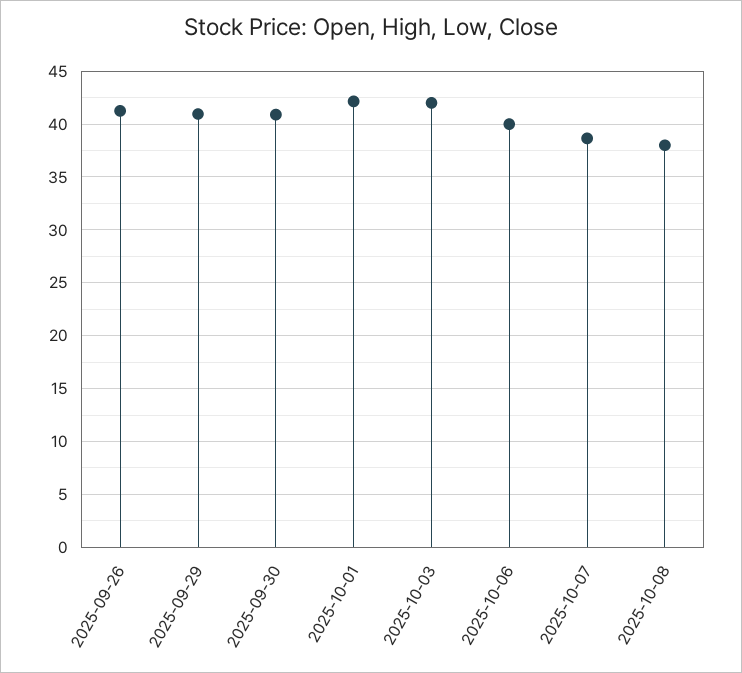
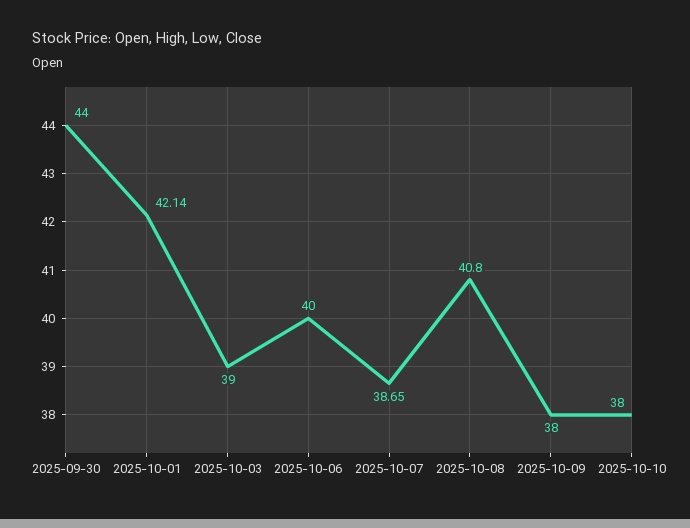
2025-09-26: 41 -> none
2025-09-29: 41 -> none
2025-09-30: 41 -> 44
2025-10-03: 42 -> 39
2025-10-08: 38 -> 40.8
2025-10-09: none -> 38
2025-10-10: none -> 38

